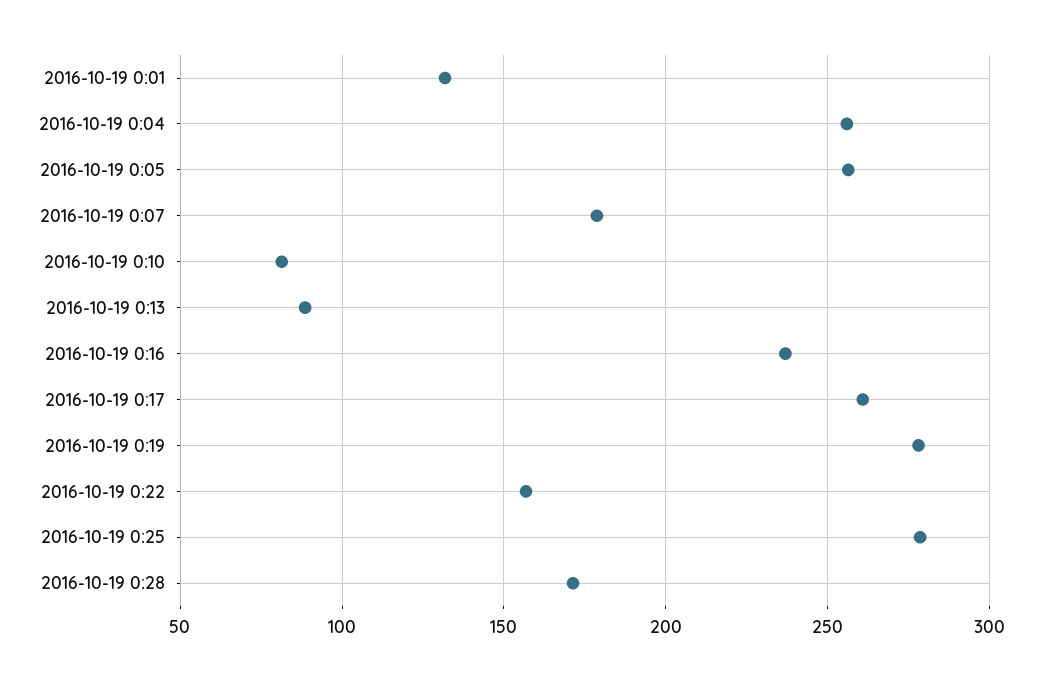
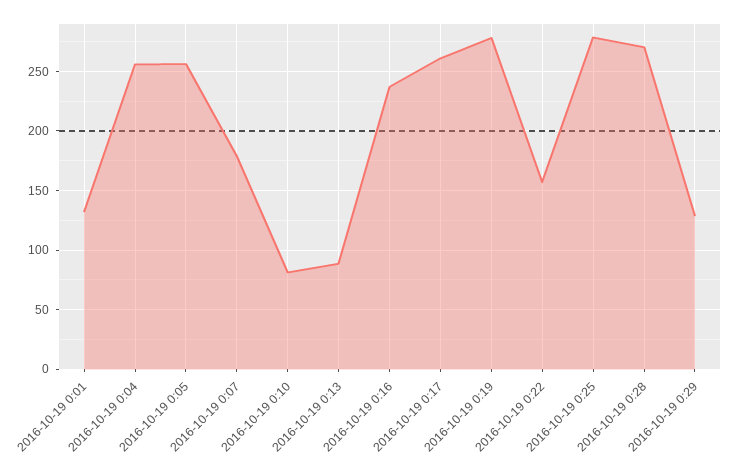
2016-10-19 0:28: 170 -> 270
2016-10-19 0:29: none -> 130

